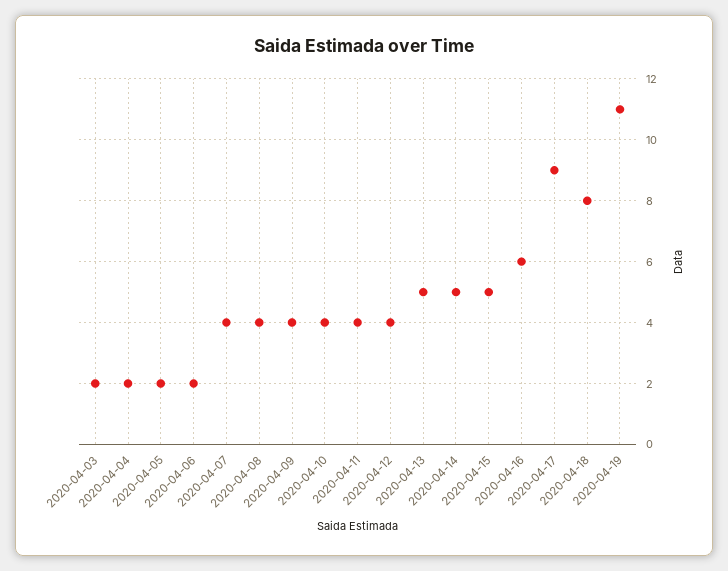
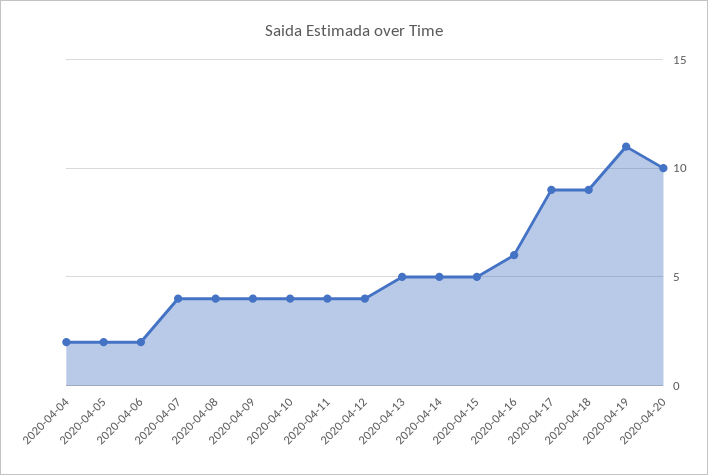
2020-04-03: 2 -> none
2020-04-18: 8 -> 9
2020-04-20: none -> 10

